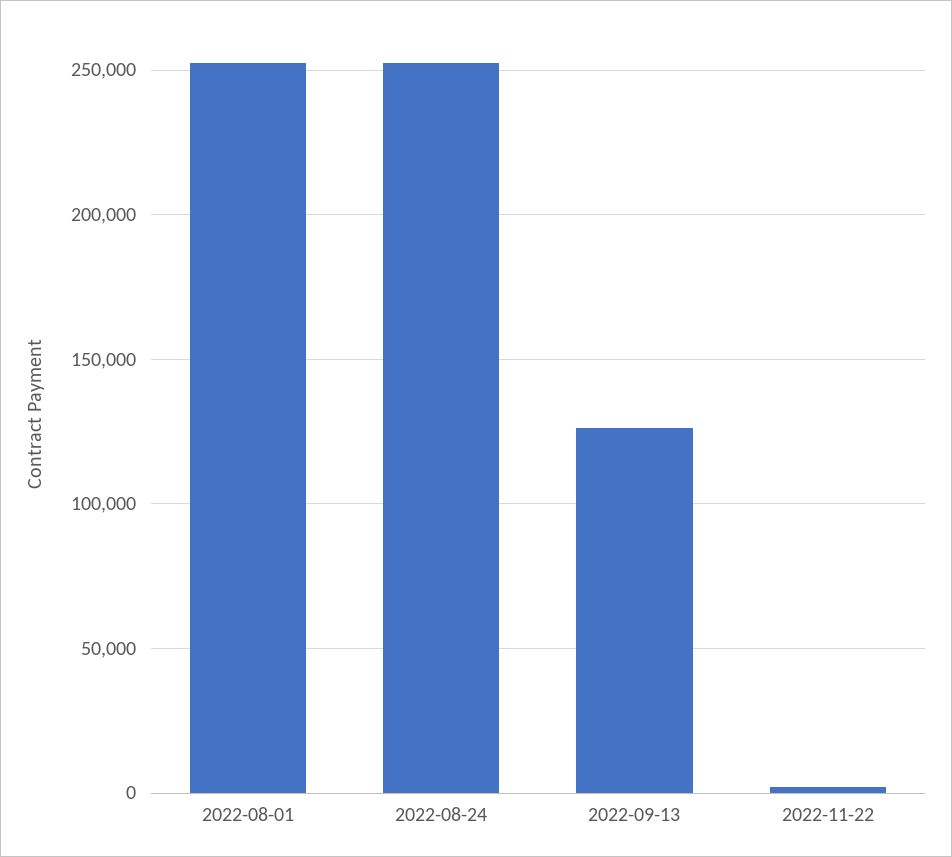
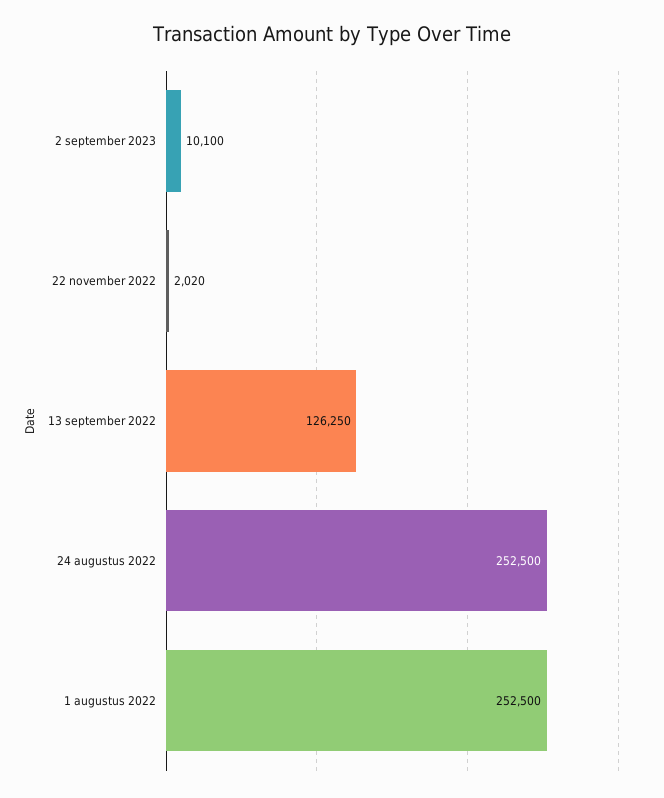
2 september 2023: none -> 10100

